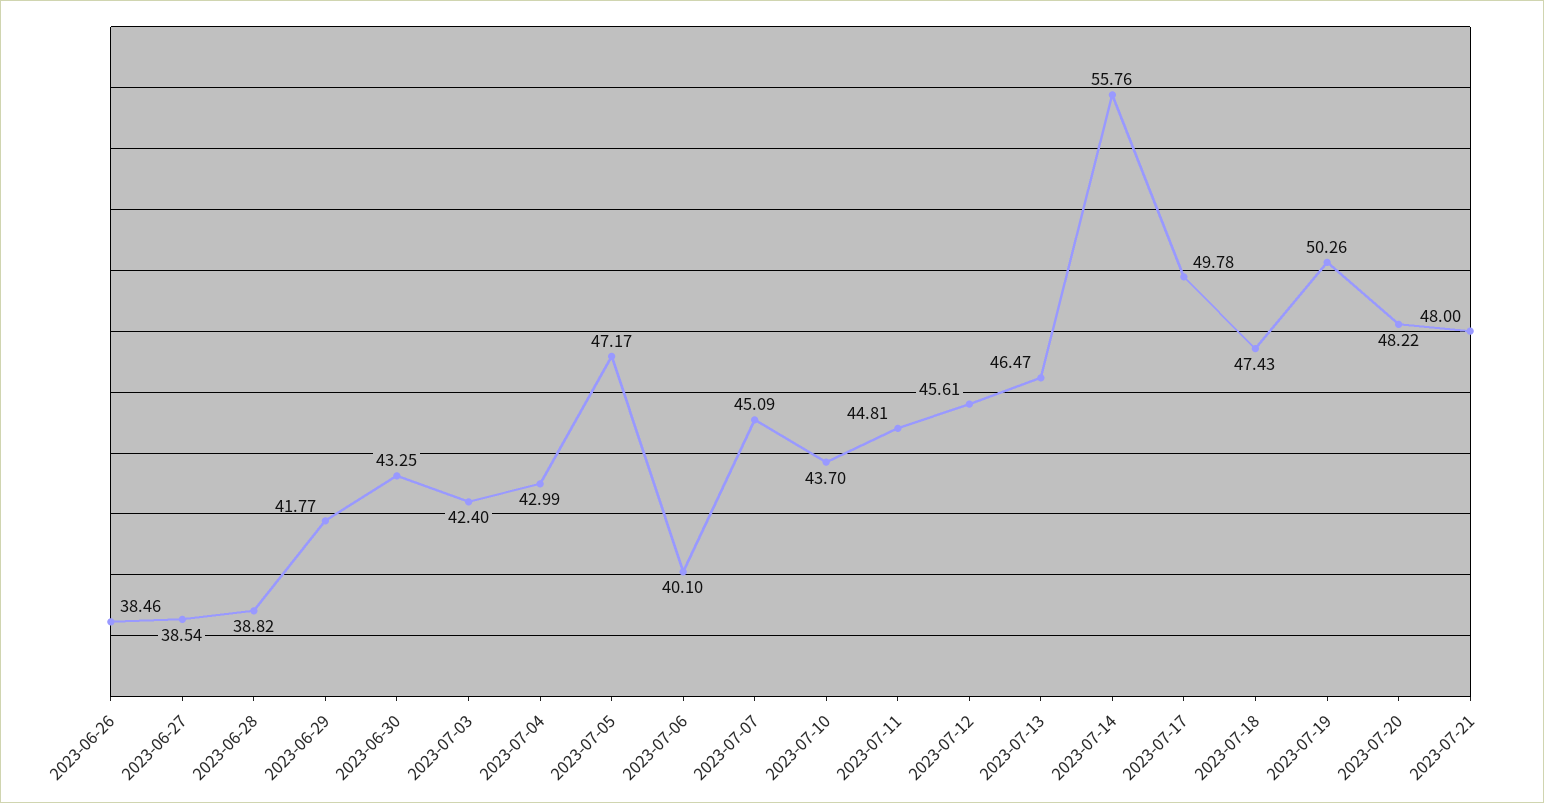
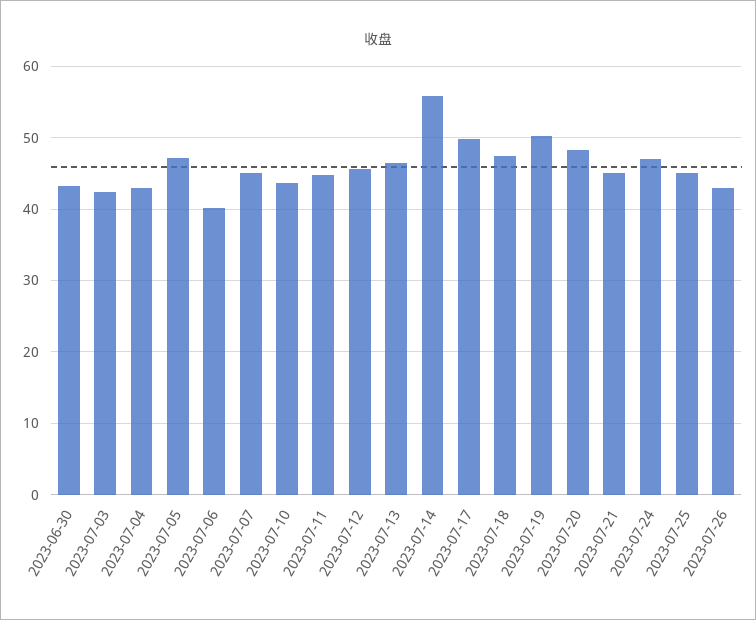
2023-06-26: 38.46 -> none
2023-06-27: 38.54 -> none
2023-06-28: 38.82 -> none
2023-06-29: 41.77 -> none
2023-07-21: 48 -> 45
2023-07-24: none -> 47
2023-07-25: none -> 45
2023-07-26: none -> 43

